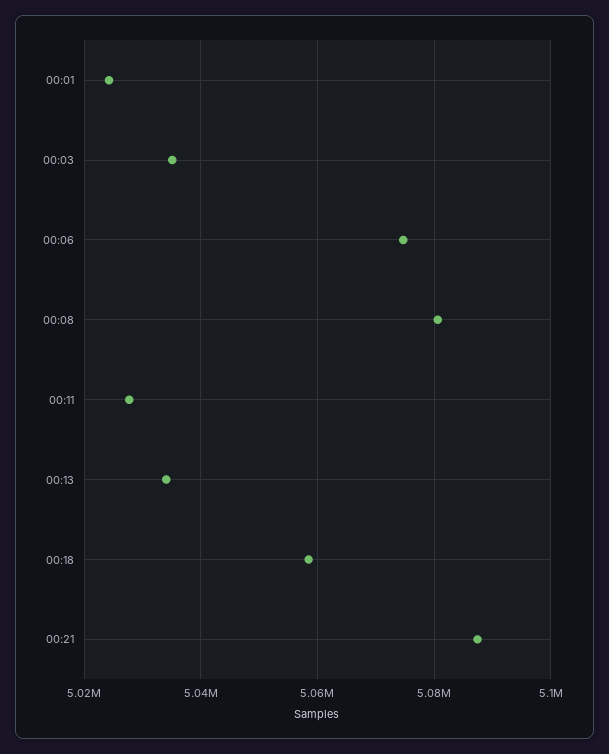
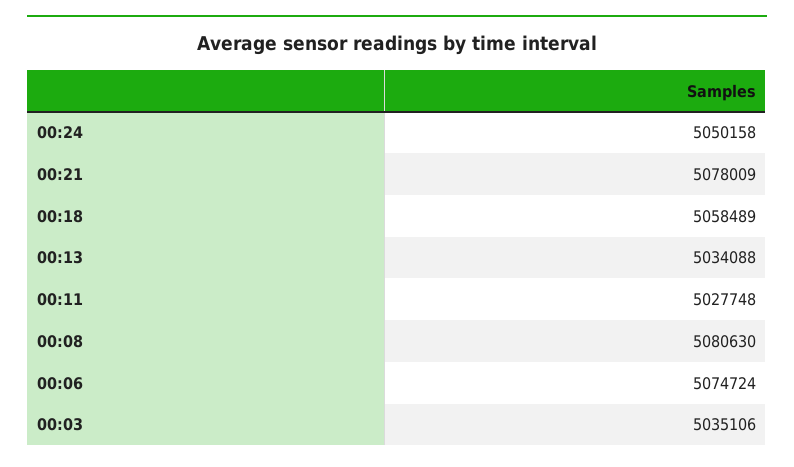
00:01: 5024000 -> none
00:21: 5088000 -> 5078009
00:24: none -> 5050158

